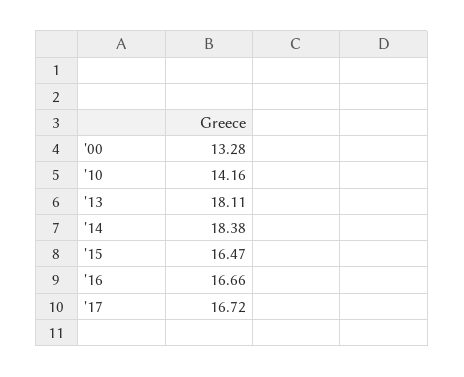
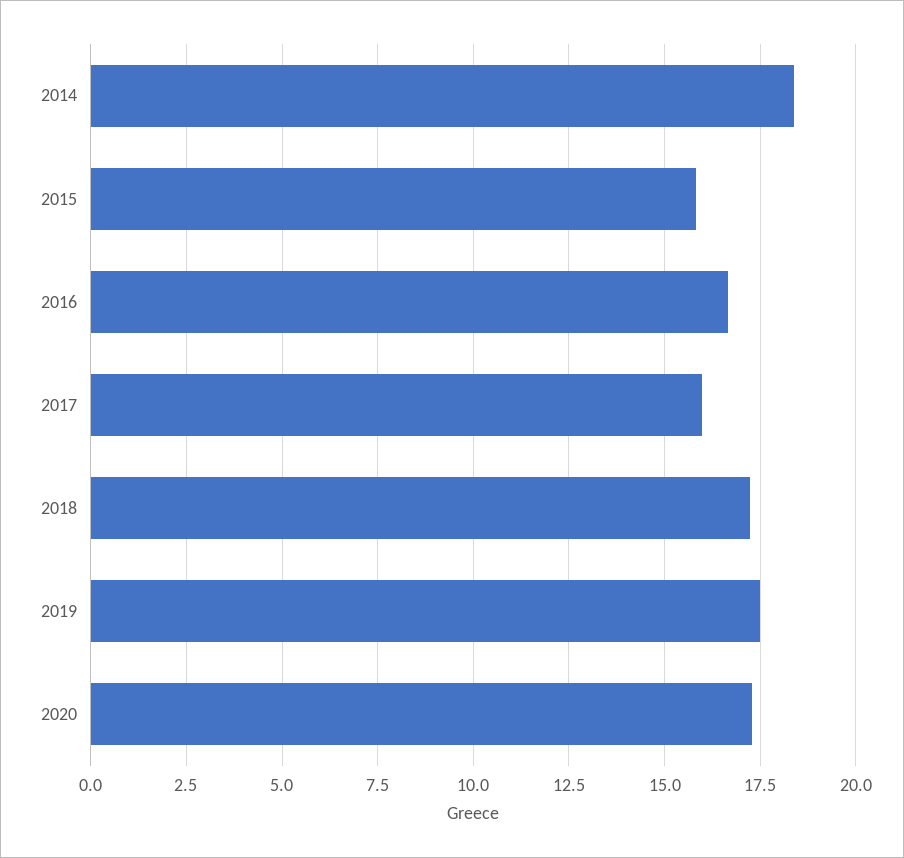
'00: 13.28 -> none
'10: 14.16 -> none
'13: 18.11 -> none
'15: 16.47 -> 15.75
'17: 16.72 -> 16
2018: none -> 17.25
2019: none -> 17.5
2020: none -> 17.25

